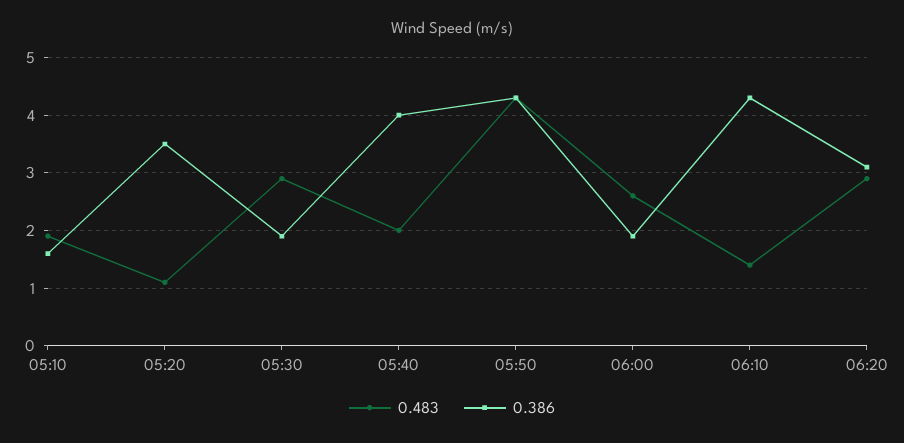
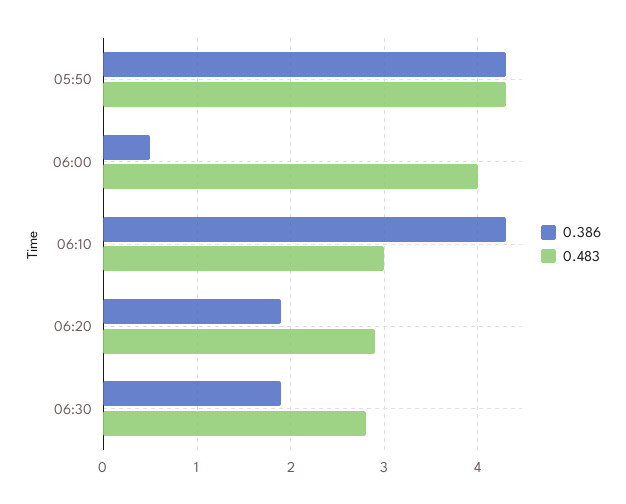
0.483, 05:10: 2 -> none
0.386, 05:10: 1.5 -> none
0.483, 05:20: 1 -> none
0.386, 05:20: 3.5 -> none
0.483, 05:30: 3 -> none
0.386, 05:30: 2 -> none
0.483, 05:40: 2 -> none
0.386, 05:40: 4 -> none
0.483, 06:00: 2.5 -> 4
0.386, 06:00: 2 -> 0.5
0.483, 06:10: 1.5 -> 3
0.386, 06:20: 3 -> 1.9
0.386, 06:30: none -> 1.9
0.483, 06:30: none -> 2.8

